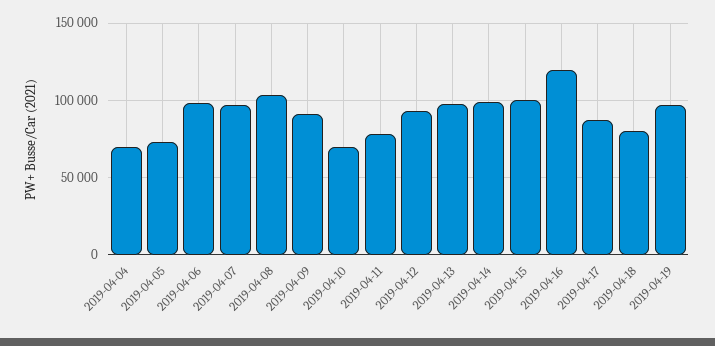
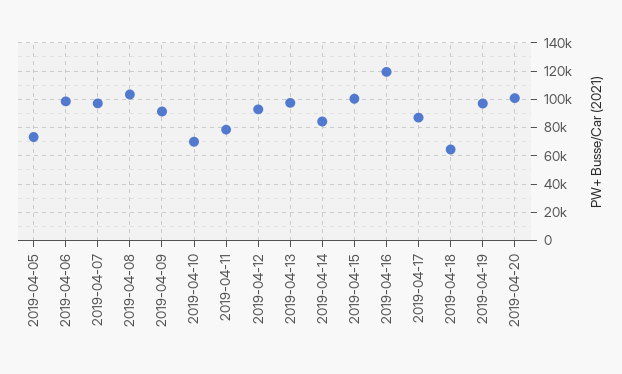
2019-04-04: 70000 -> none
2019-04-14: 100000 -> 85000
2019-04-18: 80000 -> 65000
2019-04-20: none -> 100000

